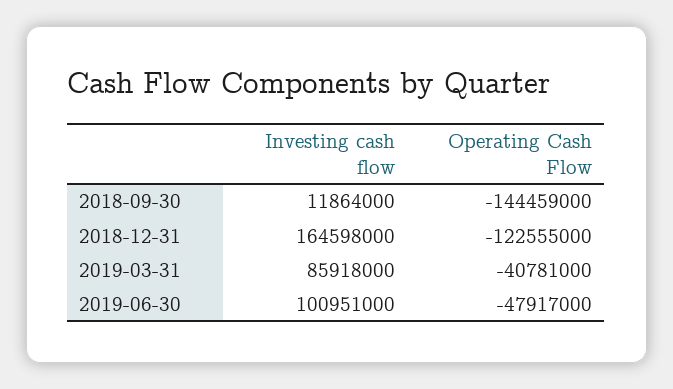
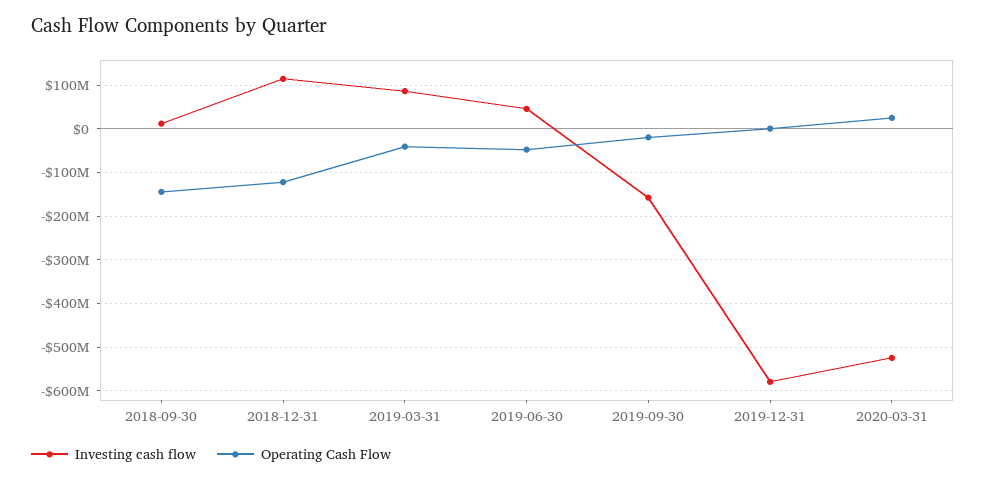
Investing cash flow, 2018-12-31: 164598000 -> 120000000
Investing cash flow, 2019-06-30: 100951000 -> 40000000
Investing cash flow, 2019-09-30: none -> -160000000
Operating Cash Flow, 2019-09-30: none -> -20000000
Investing cash flow, 2019-12-31: none -> -580000000
Operating Cash Flow, 2019-12-31: none -> 0
Investing cash flow, 2020-03-31: none -> -520000000
Operating Cash Flow, 2020-03-31: none -> 20000000

